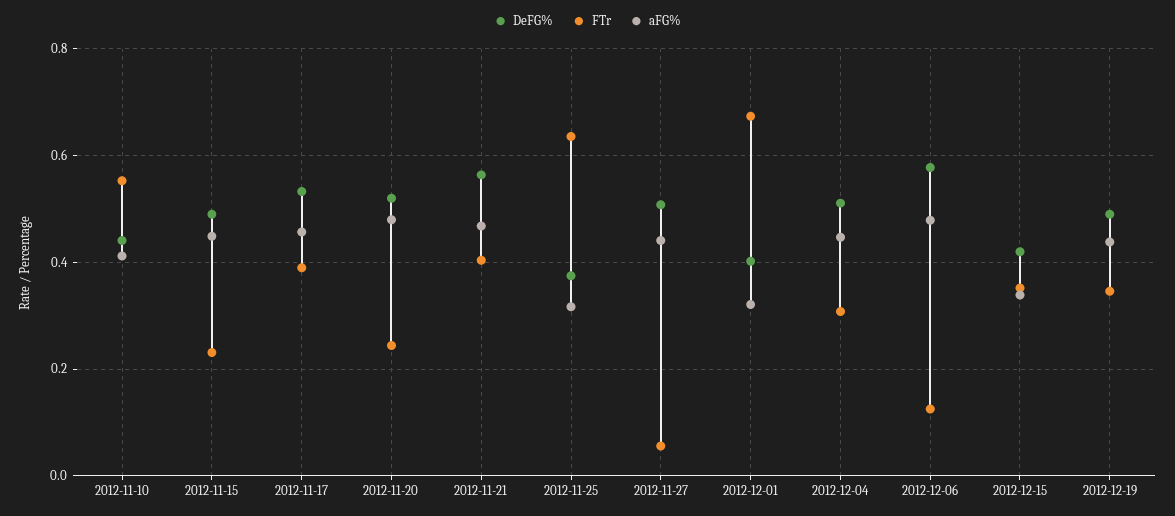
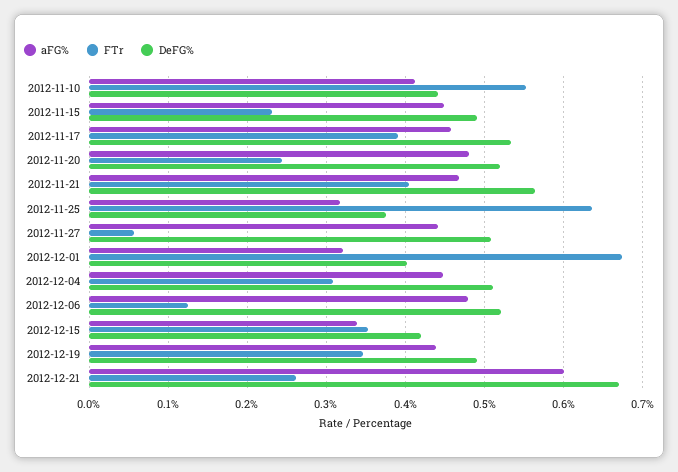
DeFG%, 2012-12-06: 0.58 -> 0.52
aFG%, 2012-12-21: none -> 0.6
FTr, 2012-12-21: none -> 0.26
DeFG%, 2012-12-21: none -> 0.67

